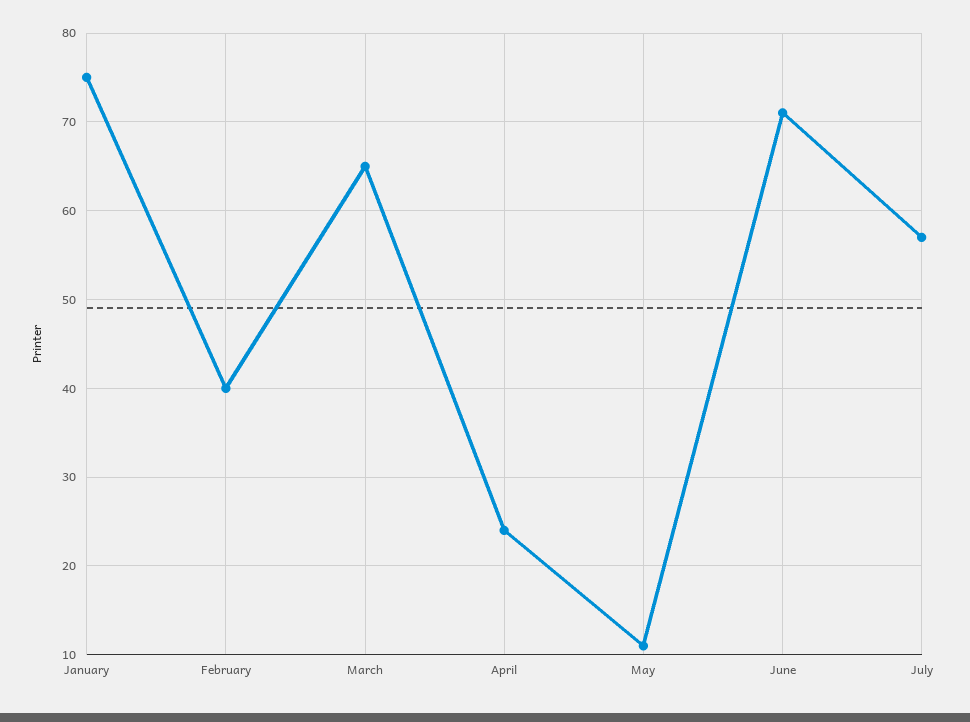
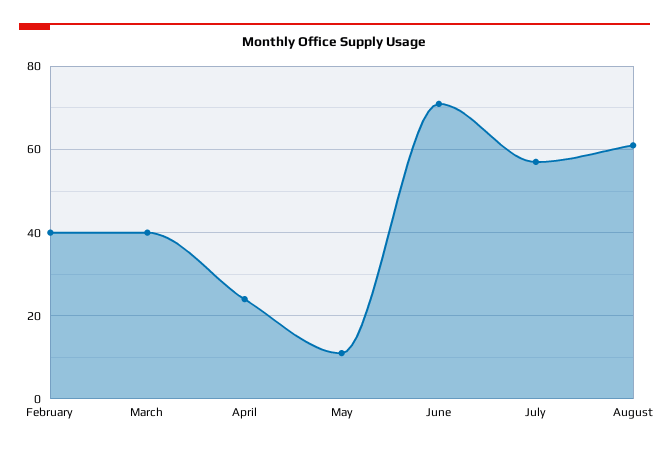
January: 75 -> none
March: 65 -> 40
August: none -> 60

